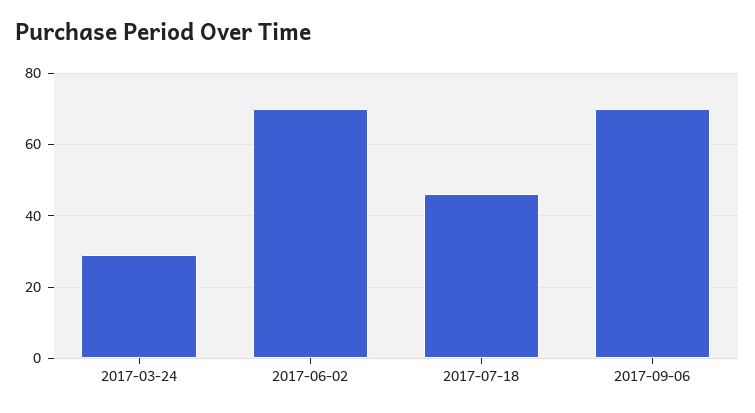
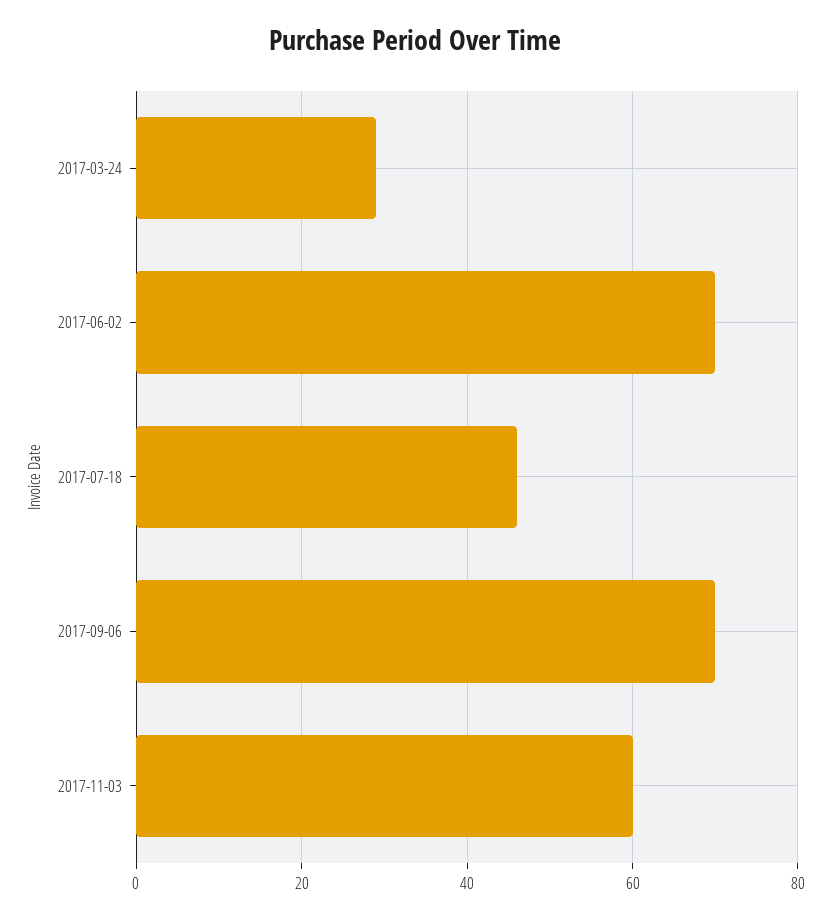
2017-11-03: none -> 60

